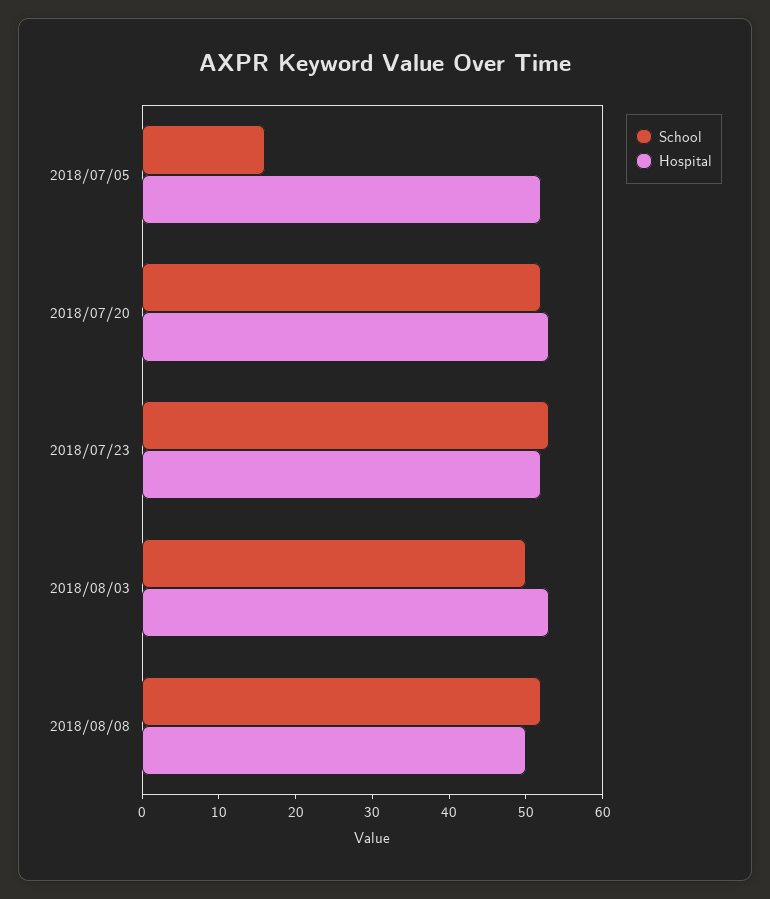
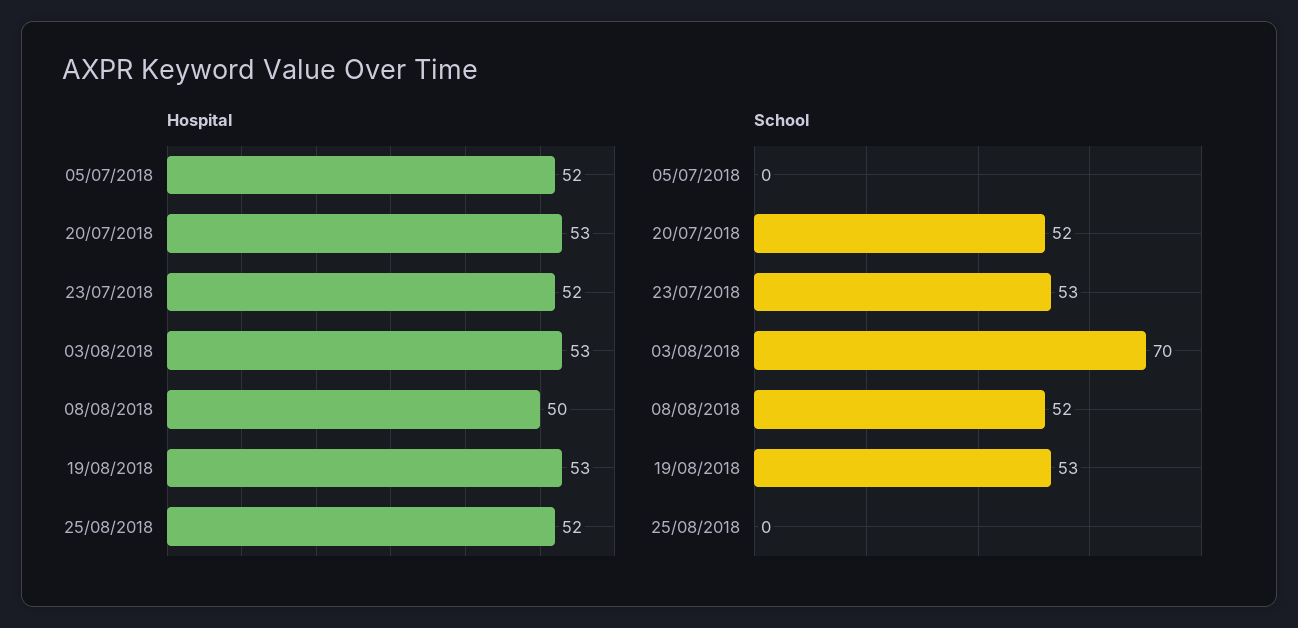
School, 2018/07/05: 15 -> 0
School, 2018/08/03: 50 -> 70
Hospital, 19/08/2018: none -> 53
Hospital, 25/08/2018: none -> 52
School, 19/08/2018: none -> 53
School, 25/08/2018: none -> 0

